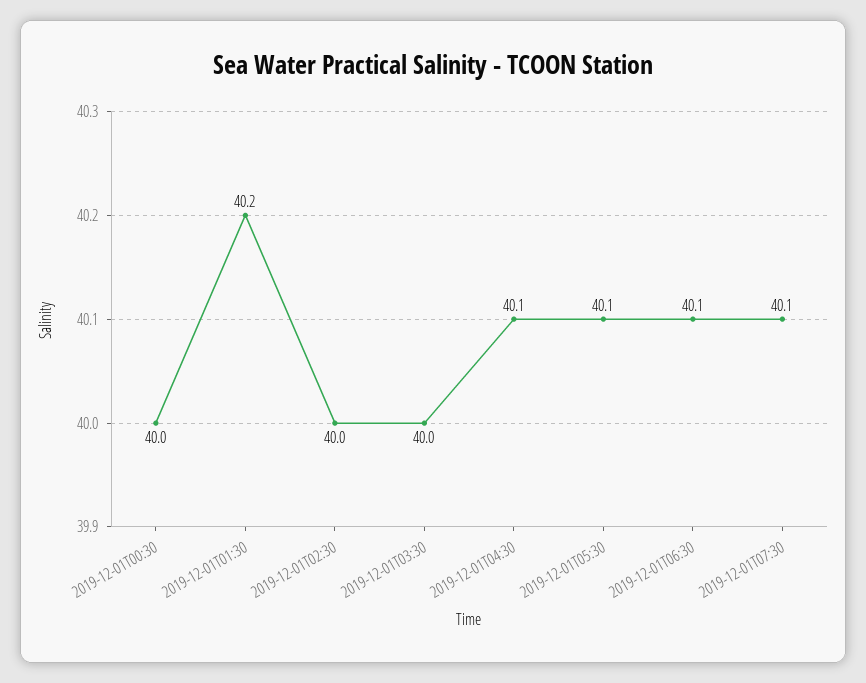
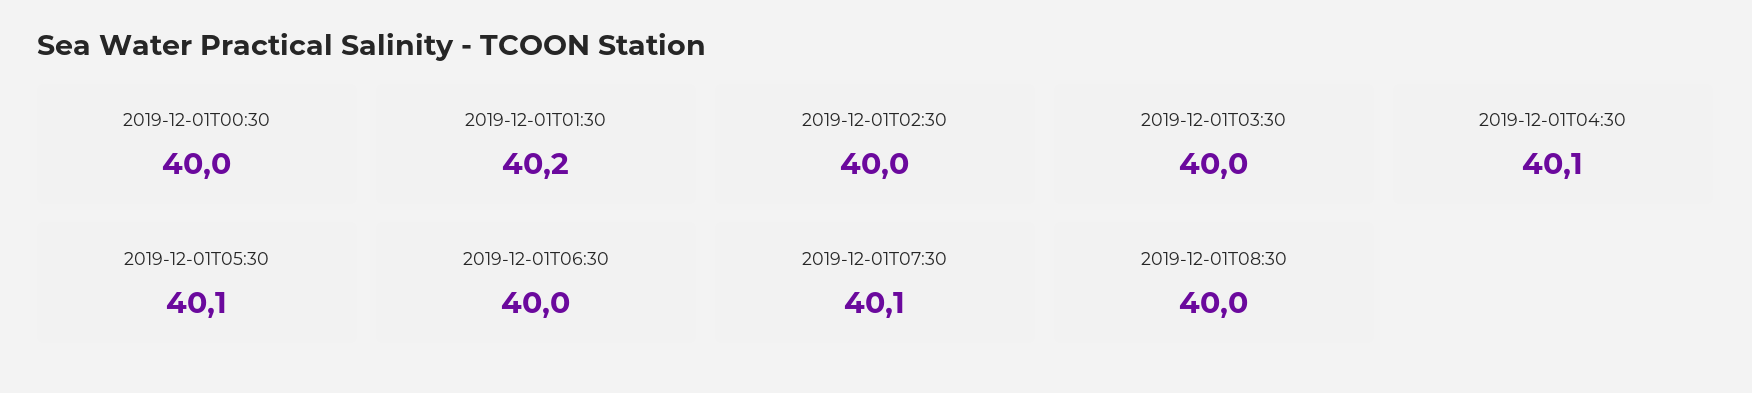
2019-12-01T06:30: 40.1 -> 40
2019-12-01T08:30: none -> 40

